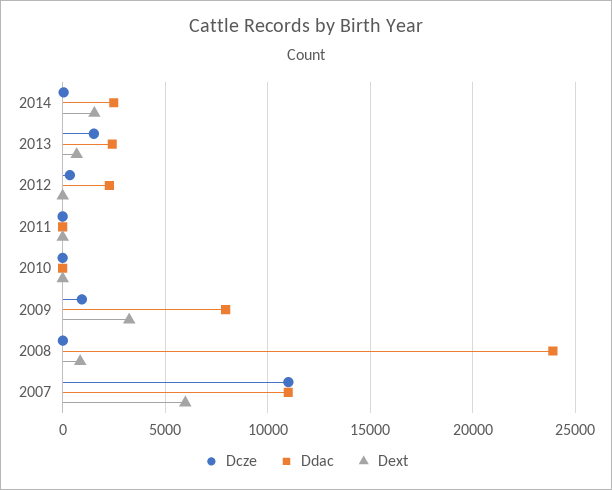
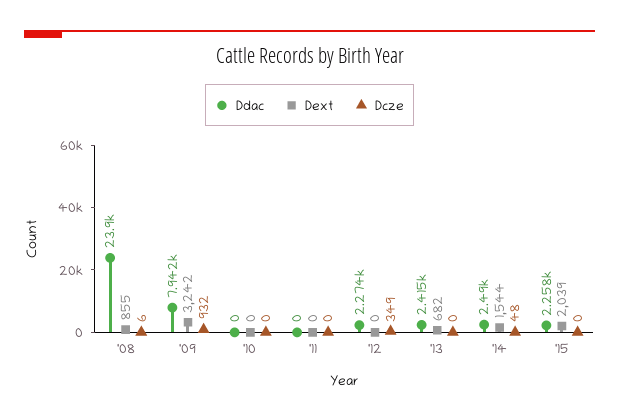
Dcze, 2013: 1500 -> 0
Dcze, 2007: 11000 -> none
Ddac, 2007: 11000 -> none
Dext, 2007: 6000 -> none
Ddac, '15: none -> 2258
Dext, '15: none -> 2039
Dcze, '15: none -> 0

